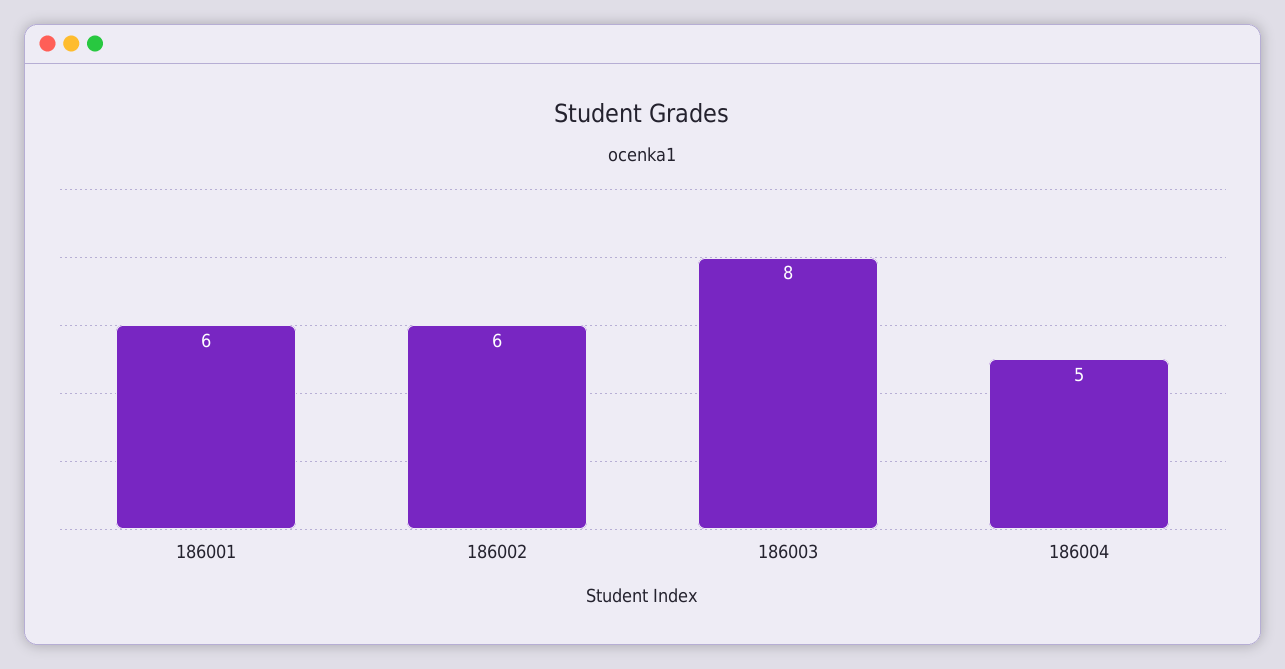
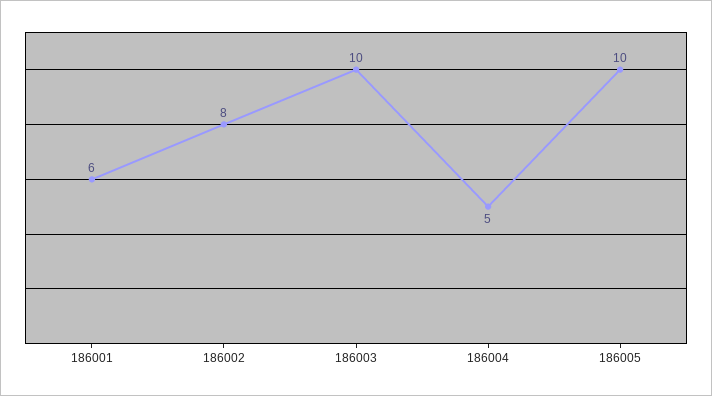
186002: 6 -> 8
186003: 8 -> 10
186005: none -> 10

